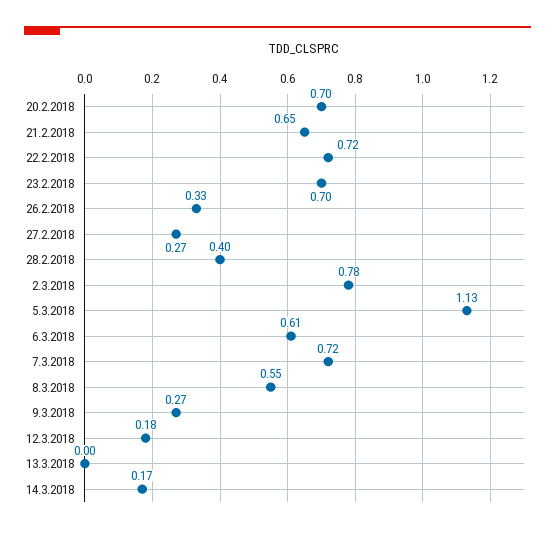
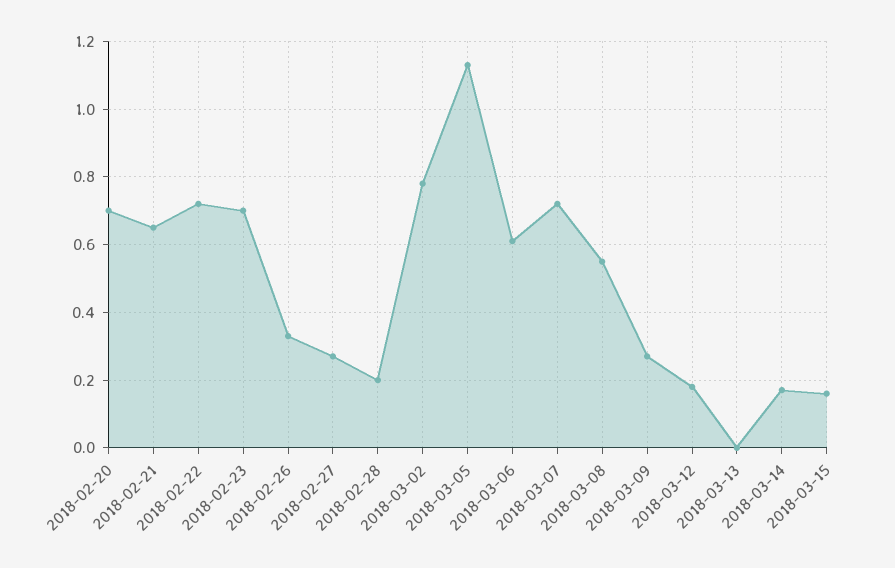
28.2.2018: 0.4 -> 0.2
2018-03-15: none -> 0.15

